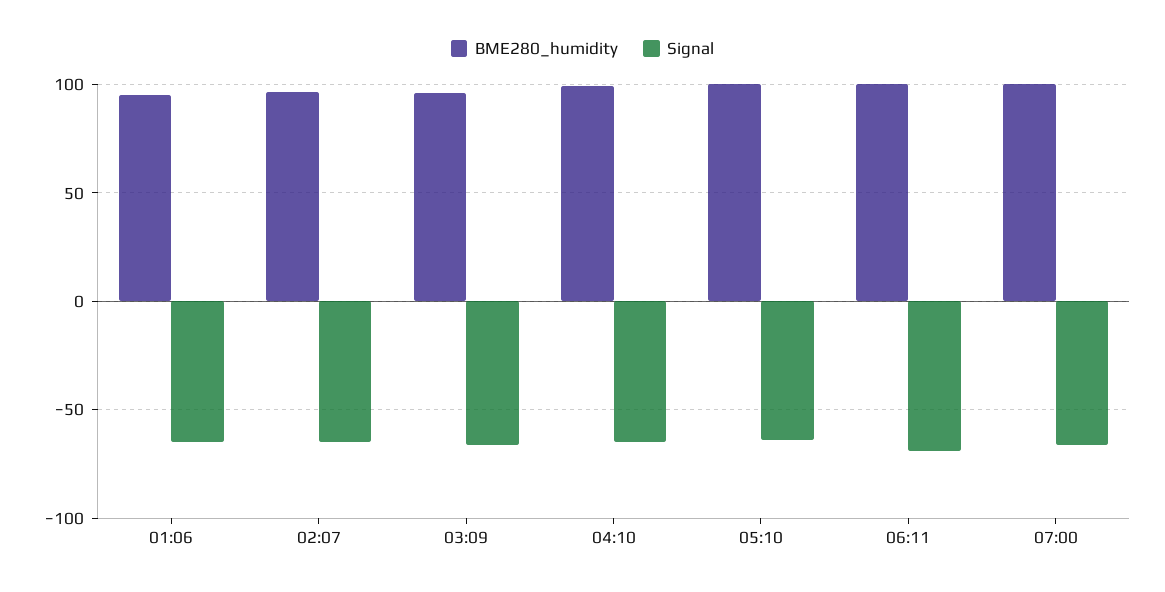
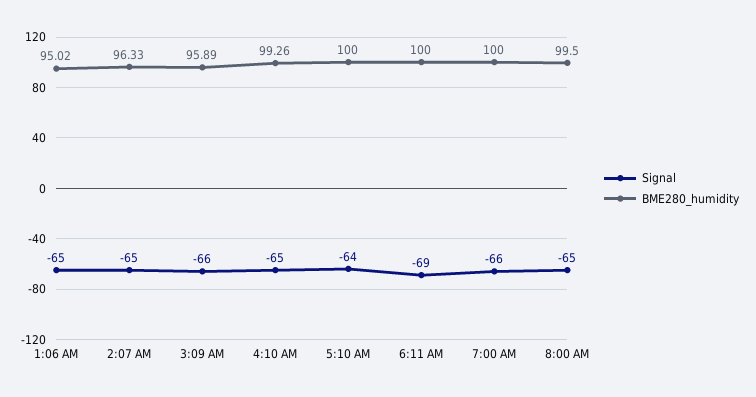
Signal, 8:00 AM: none -> -65
BME280_humidity, 8:00 AM: none -> 99.5

